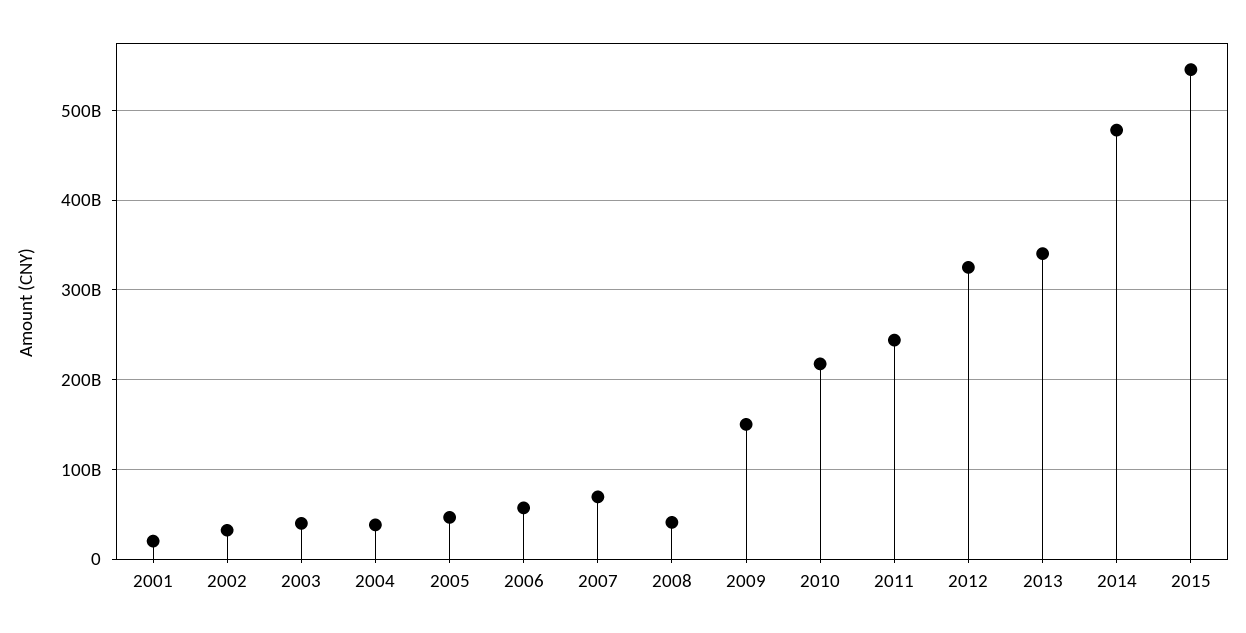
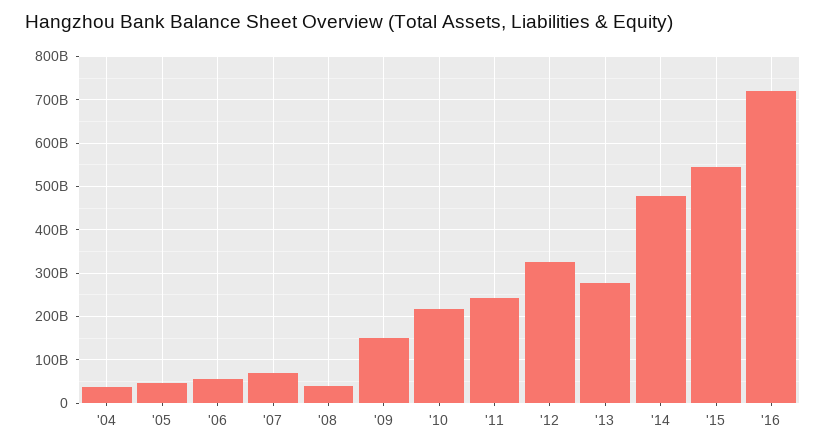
2001: 20000000000 -> none
2002: 30000000000 -> none
2003: 40000000000 -> none
2013: 340000000000 -> 280000000000
'16: none -> 720000000000

